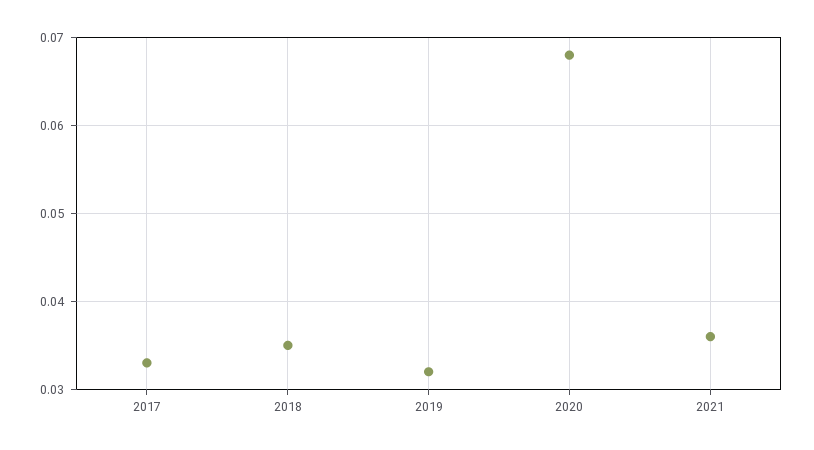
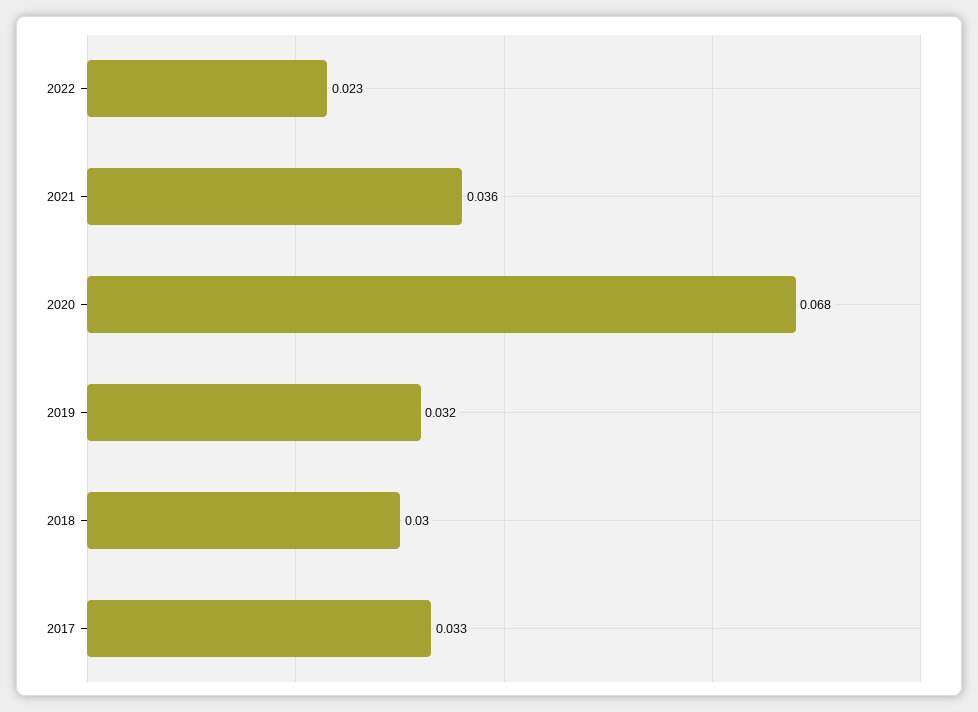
2018: 0.035 -> 0.03
2022: none -> 0.023

